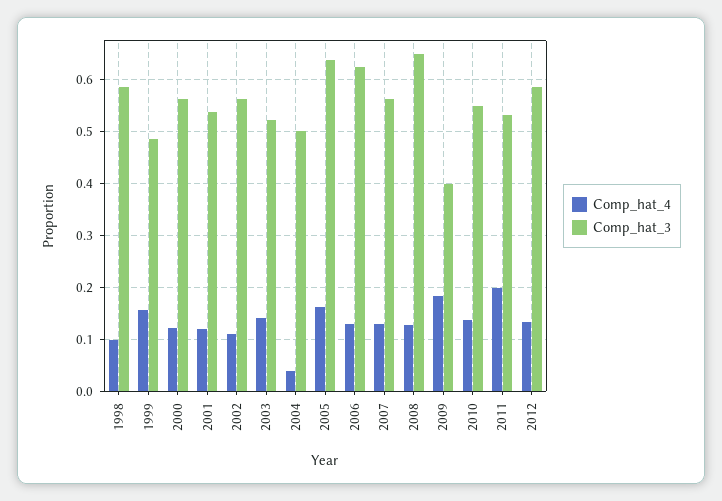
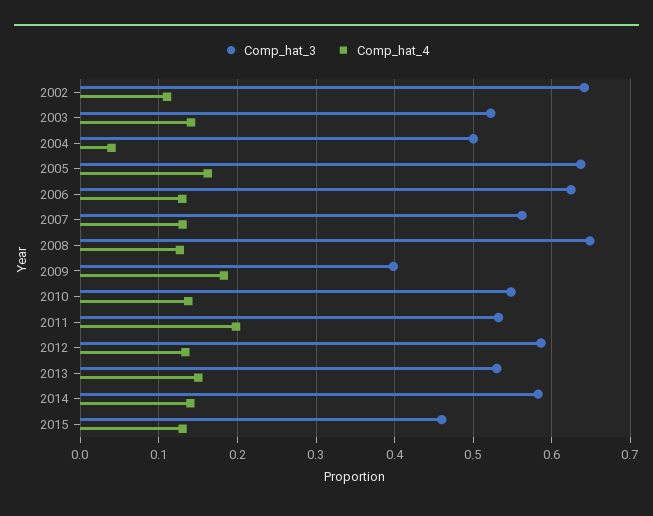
Comp_hat_4, 1998: 0.1 -> none
Comp_hat_3, 1998: 0.58 -> none
Comp_hat_4, 1999: 0.16 -> none
Comp_hat_3, 1999: 0.48 -> none
Comp_hat_4, 2000: 0.12 -> none
Comp_hat_3, 2000: 0.56 -> none
Comp_hat_4, 2001: 0.12 -> none
Comp_hat_3, 2001: 0.54 -> none
Comp_hat_3, 2002: 0.56 -> 0.64
Comp_hat_3, 2013: none -> 0.53
Comp_hat_4, 2013: none -> 0.15
Comp_hat_3, 2014: none -> 0.58
Comp_hat_4, 2014: none -> 0.14
Comp_hat_3, 2015: none -> 0.46
Comp_hat_4, 2015: none -> 0.13

